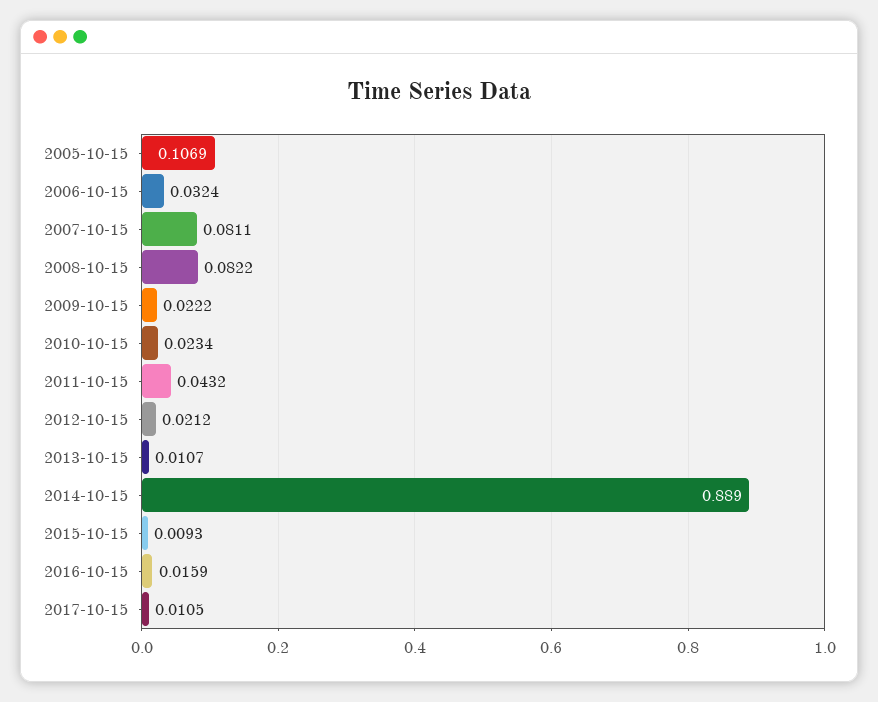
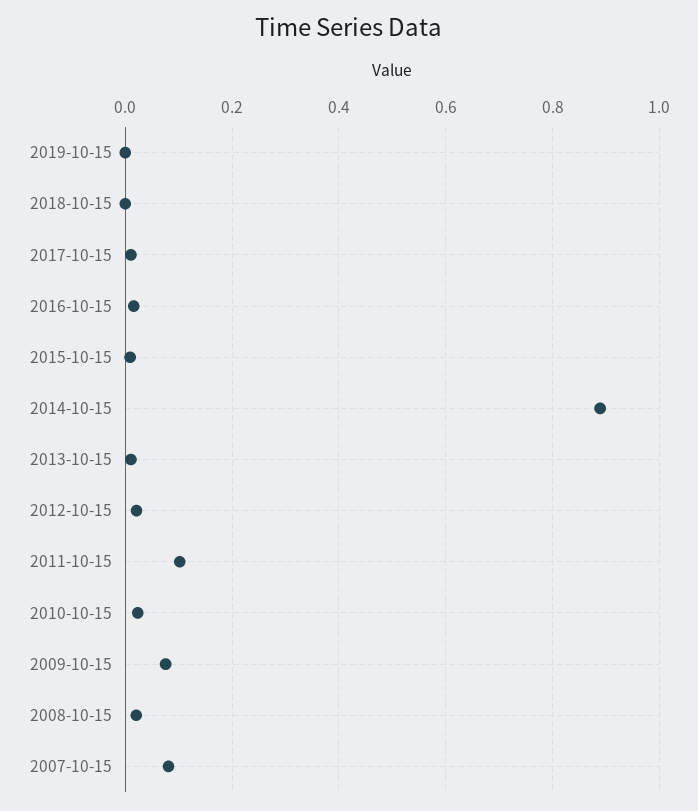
2005-10-15: 0.1069 -> none
2006-10-15: 0.0324 -> none
2008-10-15: 0.0822 -> 0.02
2009-10-15: 0.0222 -> 0.08
2011-10-15: 0.0432 -> 0.1
2019-10-15: none -> 0
2018-10-15: none -> 0

